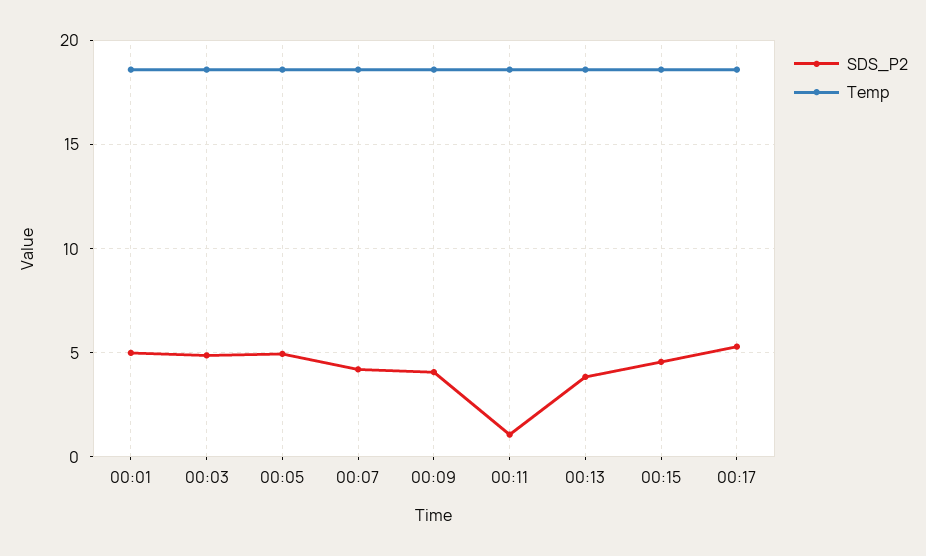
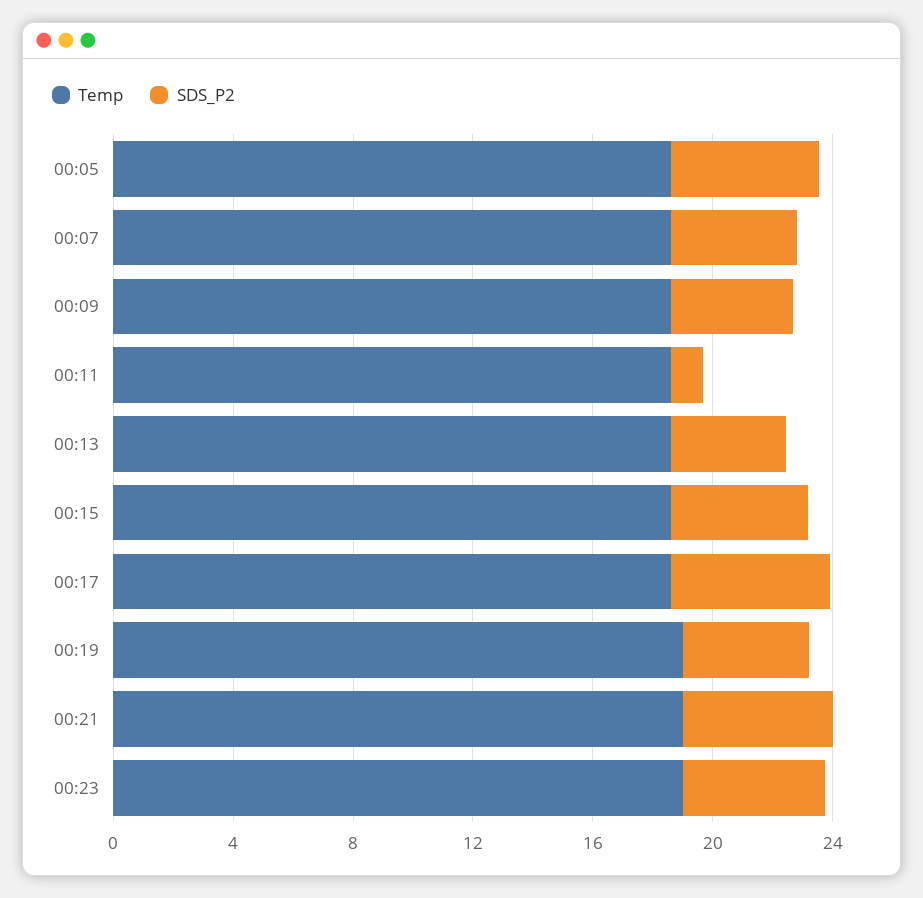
SDS_P2, 00:01: 5 -> none
Temp, 00:01: 18.5 -> none
SDS_P2, 00:03: 5 -> none
Temp, 00:03: 18.5 -> none
Temp, 00:19: none -> 19
SDS_P2, 00:19: none -> 4
Temp, 00:21: none -> 19
SDS_P2, 00:21: none -> 5
Temp, 00:23: none -> 19
SDS_P2, 00:23: none -> 5

